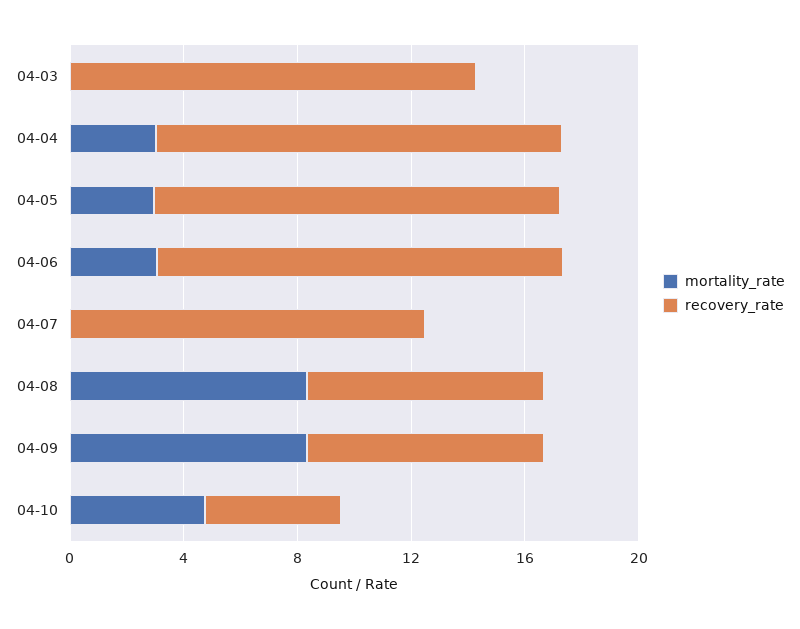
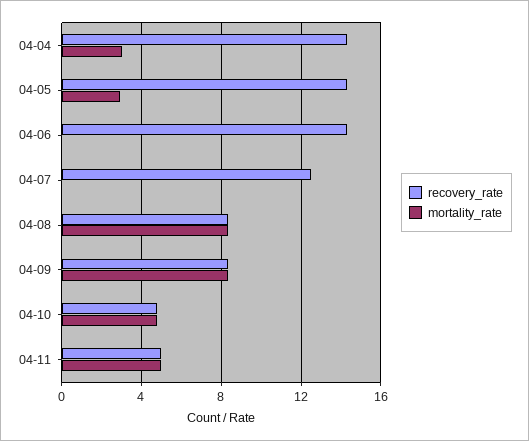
mortality_rate, 04-03: 0 -> none
recovery_rate, 04-03: 14 -> none
mortality_rate, 04-06: 3 -> 0
recovery_rate, 04-11: none -> 5
mortality_rate, 04-11: none -> 5

